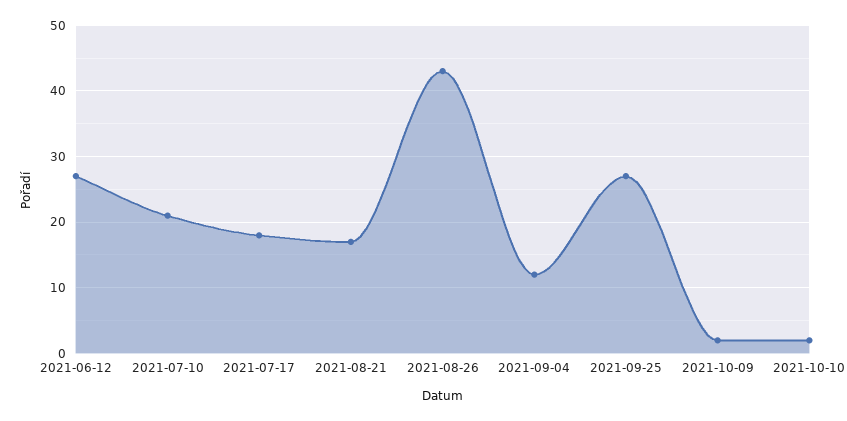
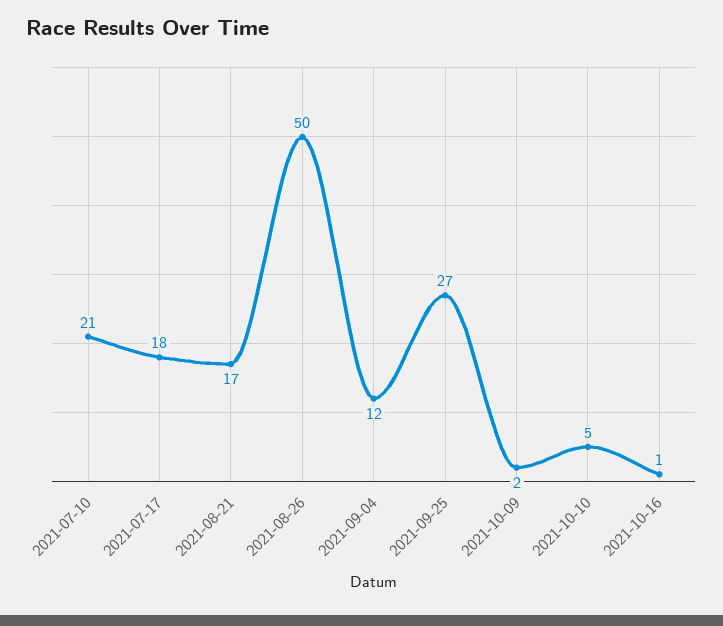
2021-06-12: 27 -> none
2021-08-26: 43 -> 50
2021-10-10: 2 -> 5
2021-10-16: none -> 1

